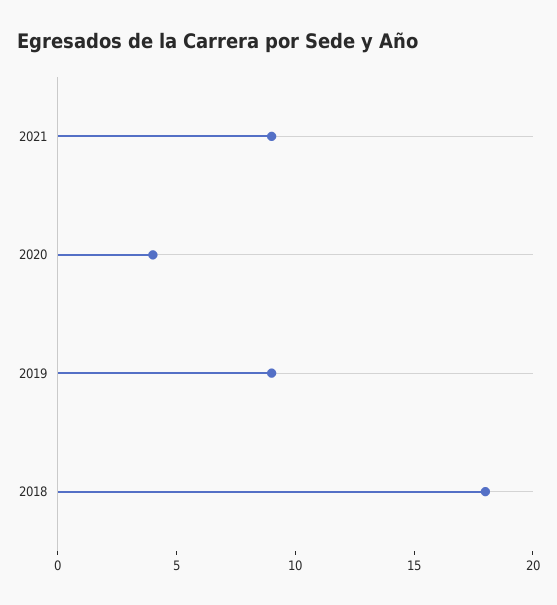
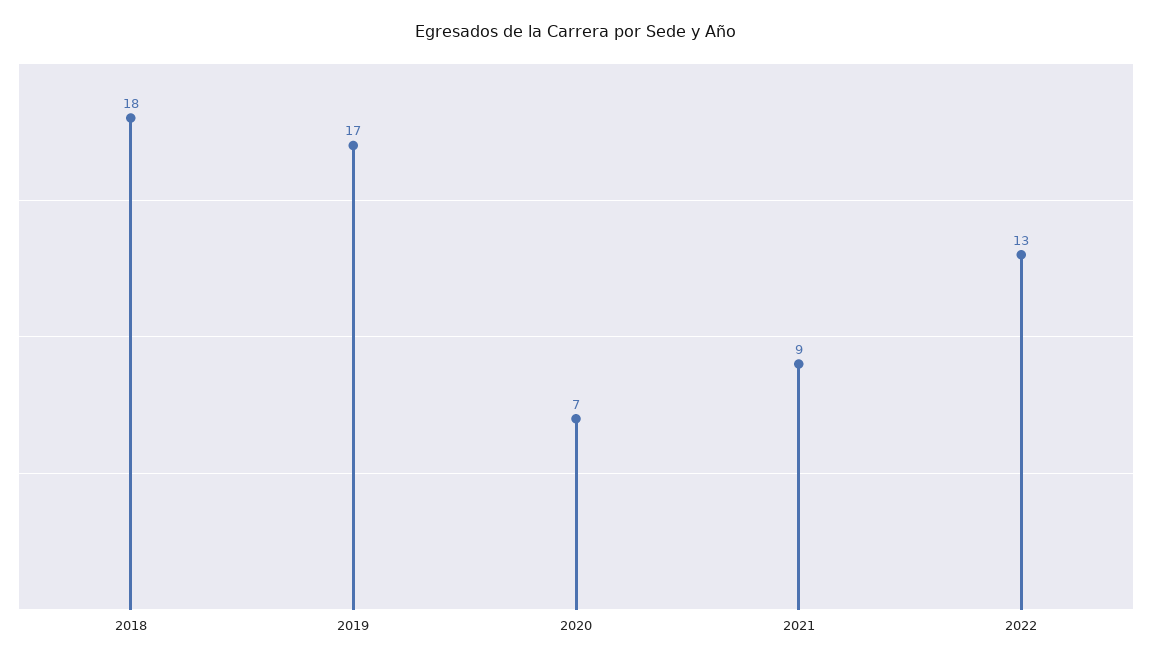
2020: 4 -> 7
2019: 9 -> 17
2022: none -> 13

